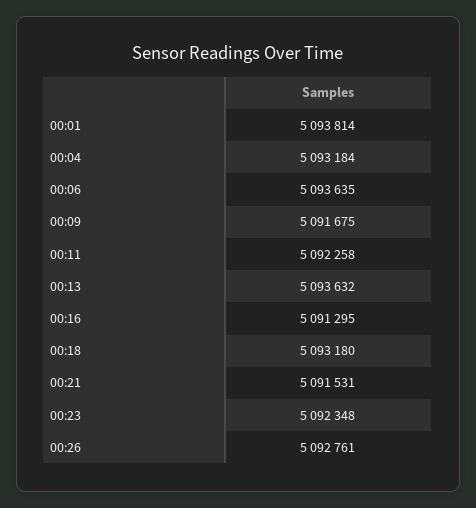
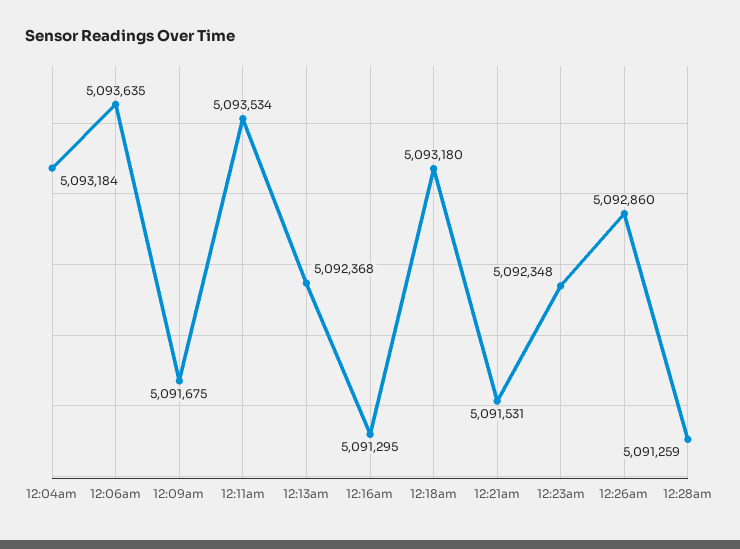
00:01: 5093814 -> none
00:11: 5092258 -> 5093534
00:13: 5093632 -> 5092368
00:26: 5092761 -> 5092860
12:28am: none -> 5091259

